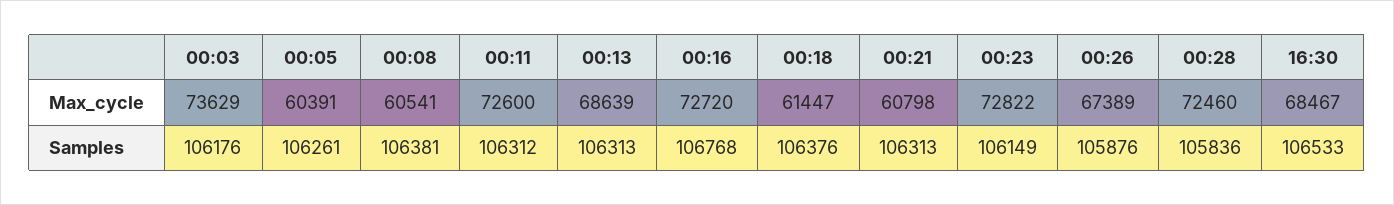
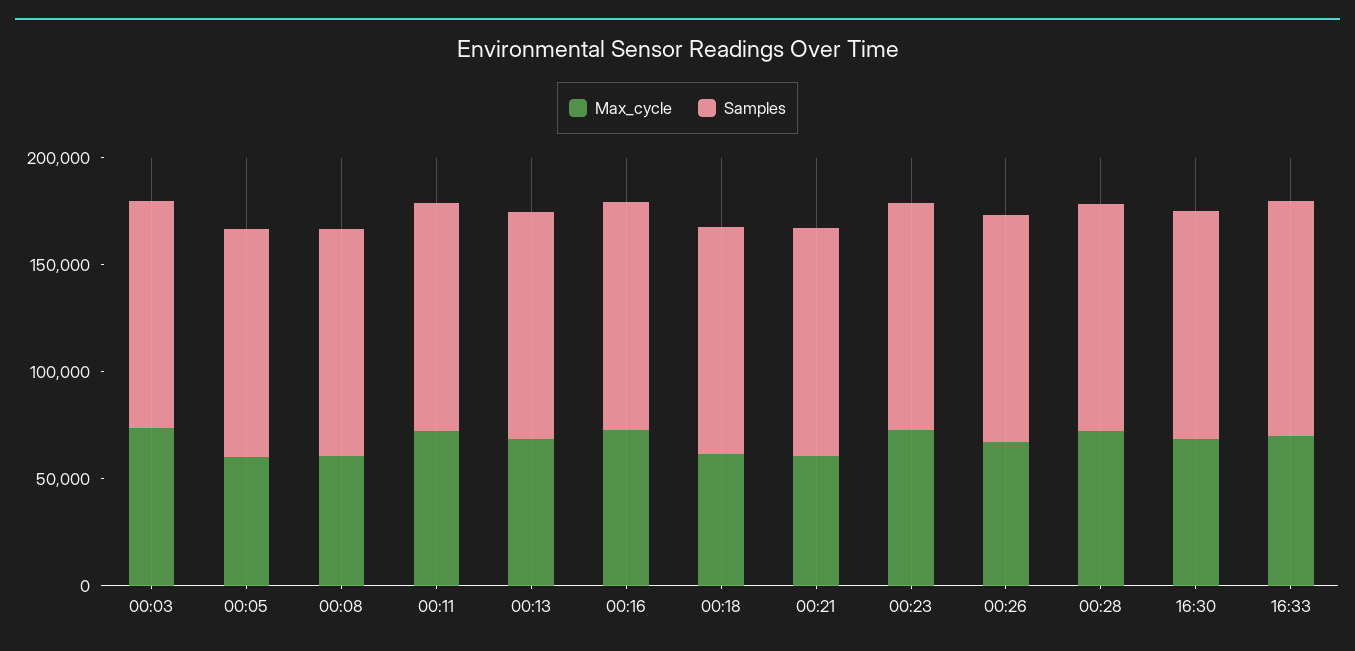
Max_cycle, 16:33: none -> 70000
Samples, 16:33: none -> 110000

